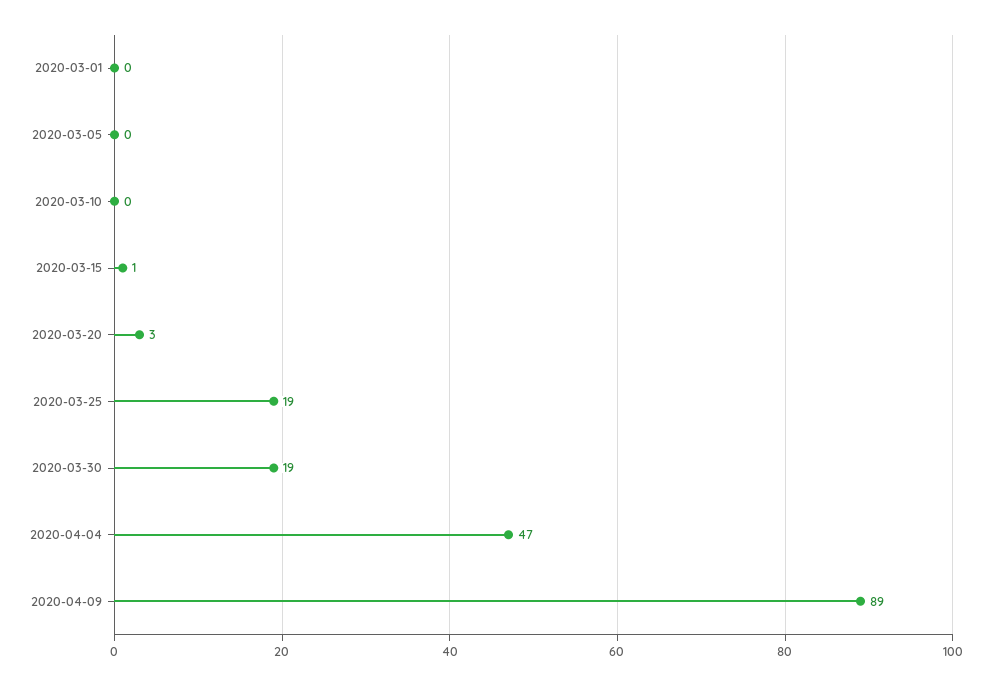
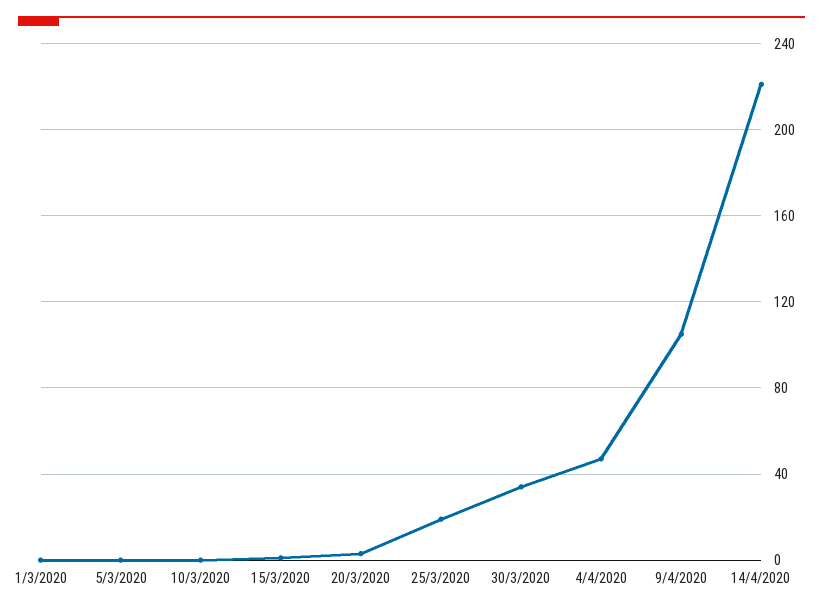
2020-03-30: 19 -> 35
2020-04-09: 89 -> 105
14/4/2020: none -> 220

